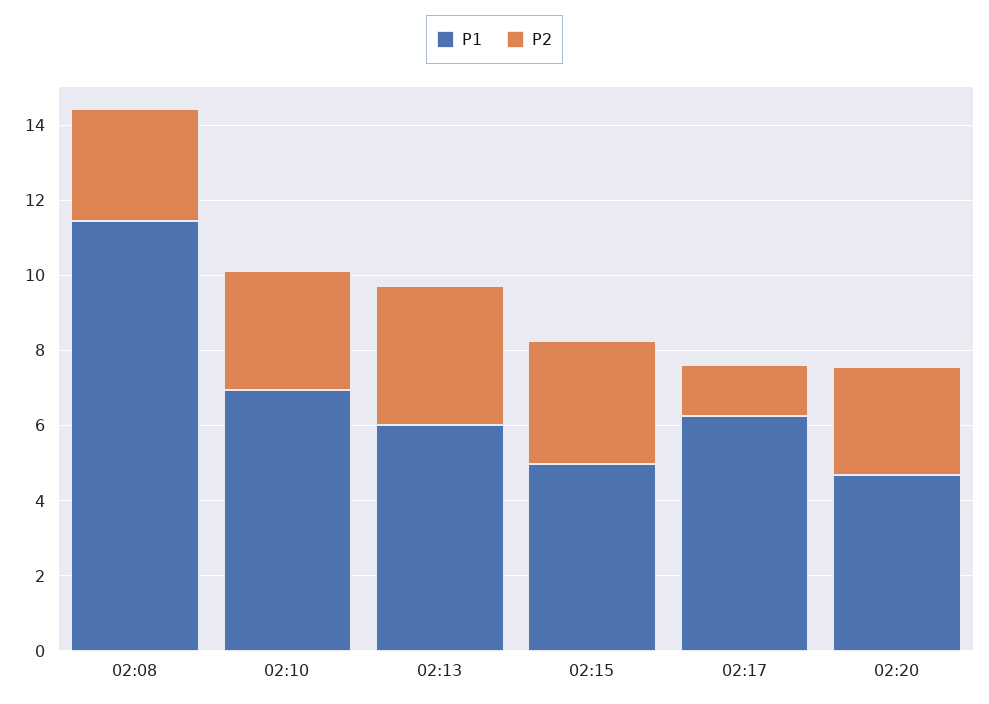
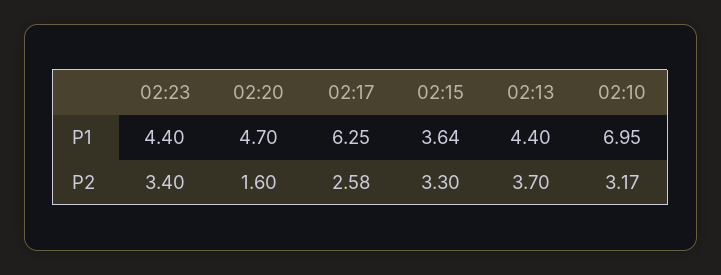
P1, 02:08: 11.5 -> none
P2, 02:08: 3 -> none
P1, 02:13: 6 -> 4.4
P1, 02:15: 5 -> 3.64
P2, 02:17: 1.5 -> 2.58
P2, 02:20: 3 -> 1.6
P1, 02:23: none -> 4.4
P2, 02:23: none -> 3.4

